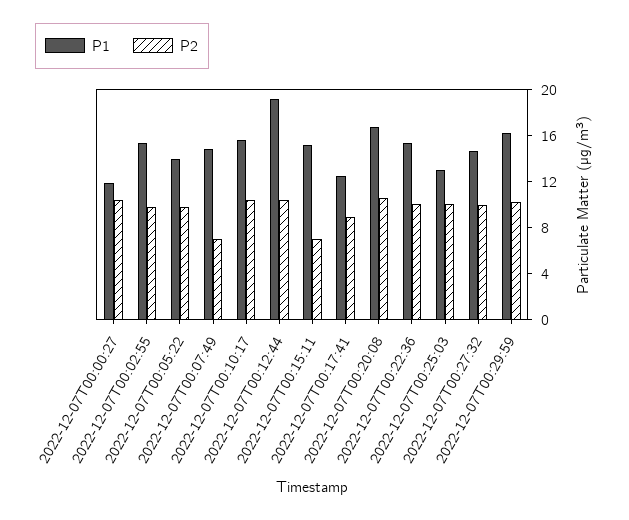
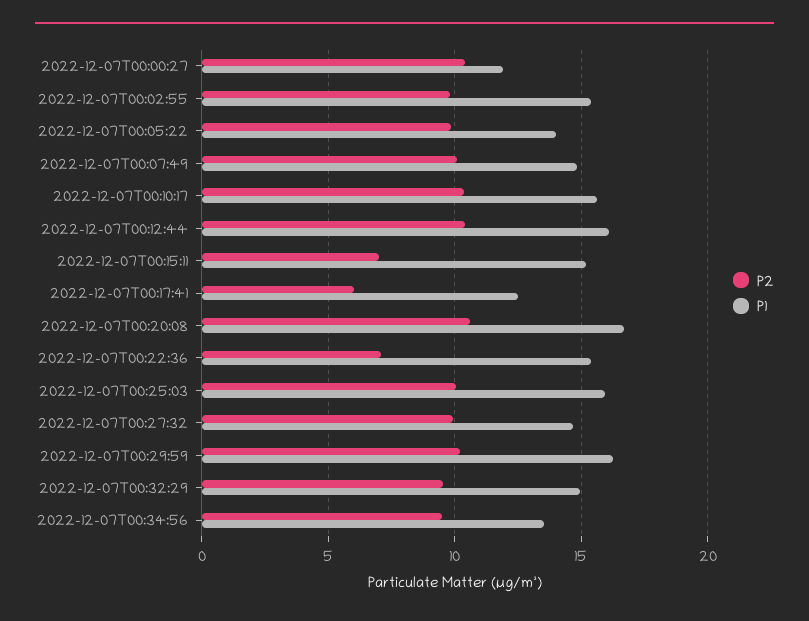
P2, 2022-12-07T00:07:49: 7 -> 10
P1, 2022-12-07T00:12:44: 19 -> 16
P2, 2022-12-07T00:17:41: 9 -> 6
P2, 2022-12-07T00:22:36: 10 -> 7
P1, 2022-12-07T00:25:03: 13 -> 16
P2, 2022-12-07T00:32:29: none -> 9.5
P1, 2022-12-07T00:32:29: none -> 15
P2, 2022-12-07T00:34:56: none -> 9.5
P1, 2022-12-07T00:34:56: none -> 13.5

